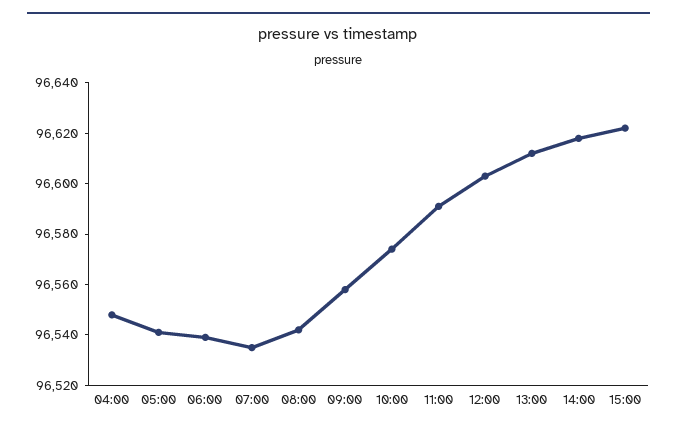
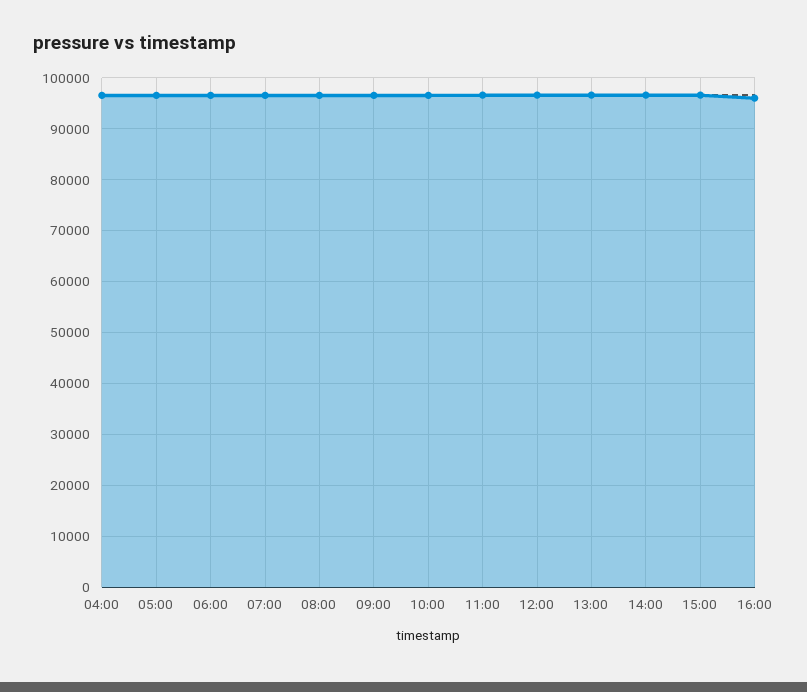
16:00: none -> 96000

